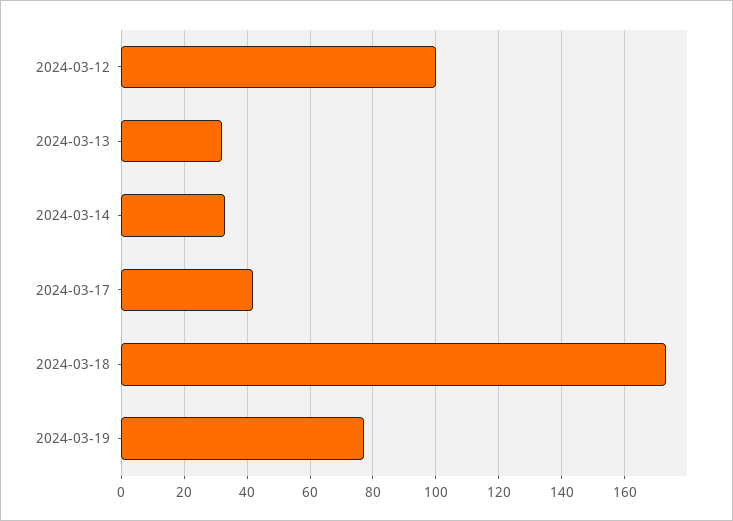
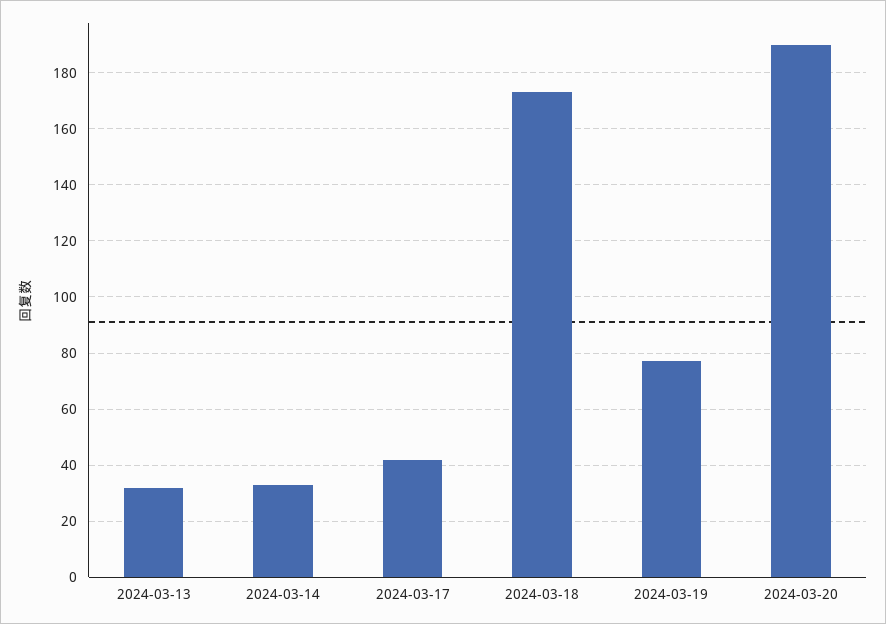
2024-03-12: 100 -> none
2024-03-20: none -> 190

